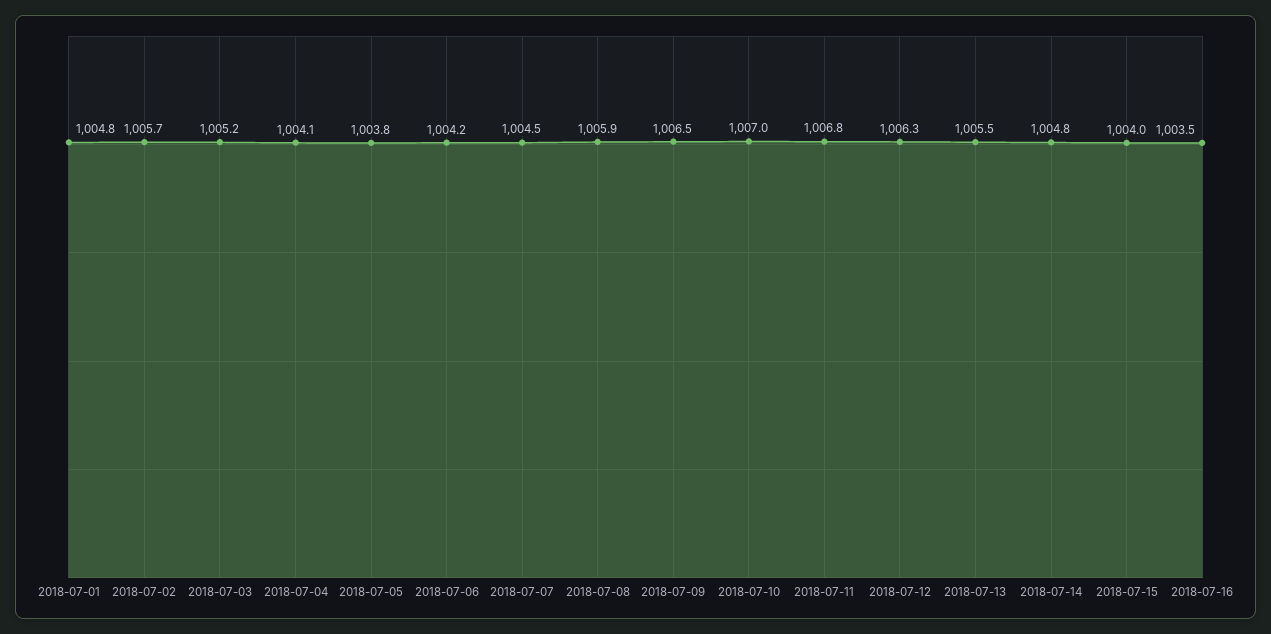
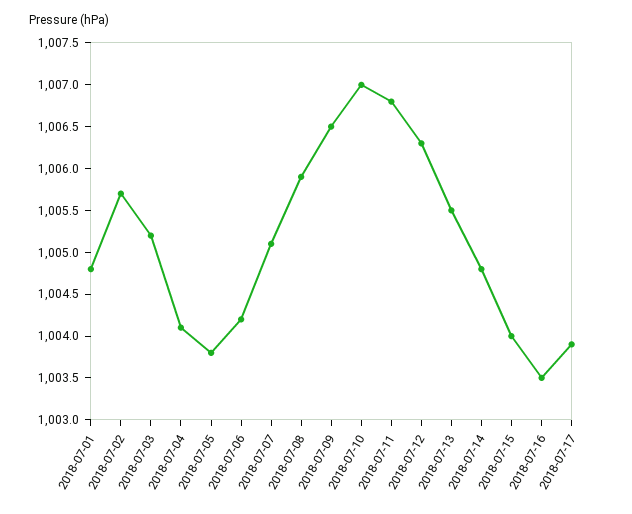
2018-07-07: 1004.5 -> 1005.1
2018-07-17: none -> 1003.9

